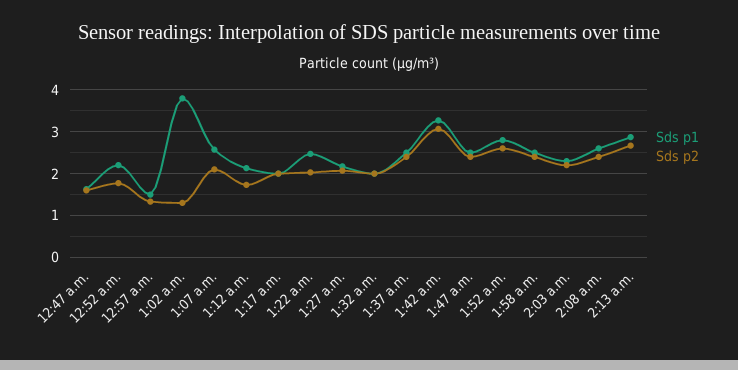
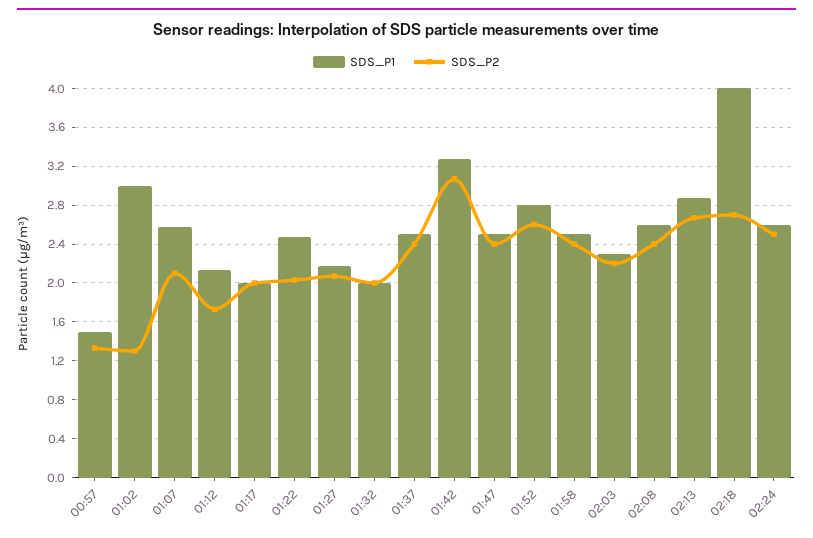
Sds p1, 12:47 a.m.: 1.6 -> none
Sds p2, 12:47 a.m.: 1.6 -> none
Sds p1, 12:52 a.m.: 2.2 -> none
Sds p2, 12:52 a.m.: 1.8 -> none
Sds p1, 1:02 a.m.: 3.8 -> 3
Sds p1, 02:18: none -> 4
Sds p2, 02:18: none -> 2.7
Sds p1, 02:24: none -> 2.6
Sds p2, 02:24: none -> 2.5

